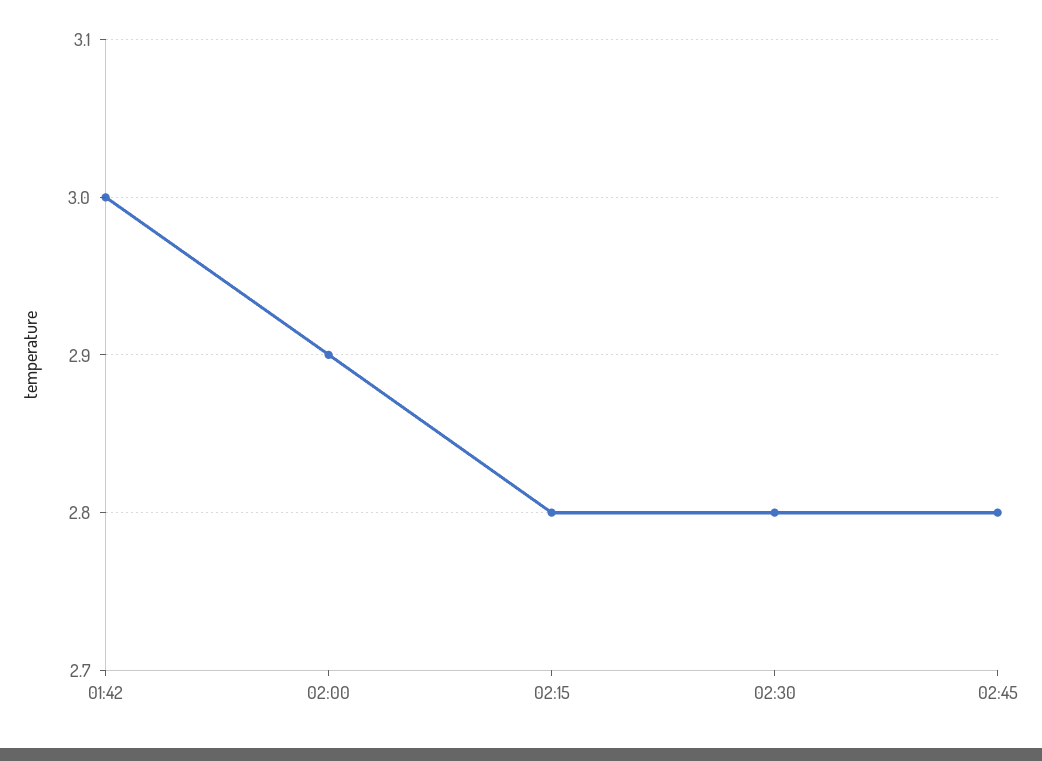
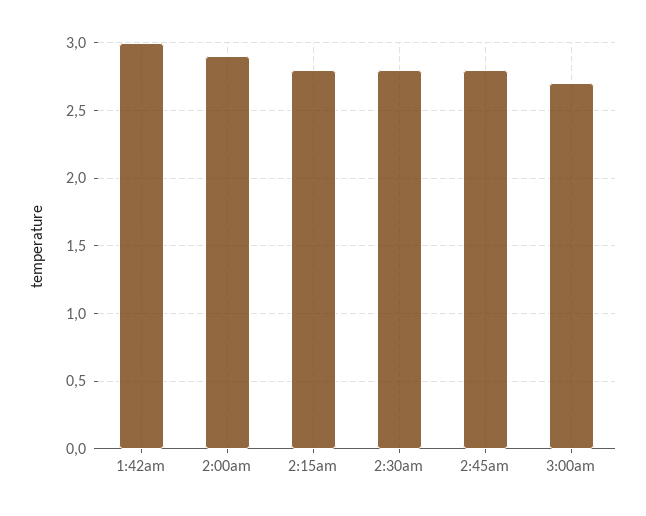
3:00am: none -> 2.7

